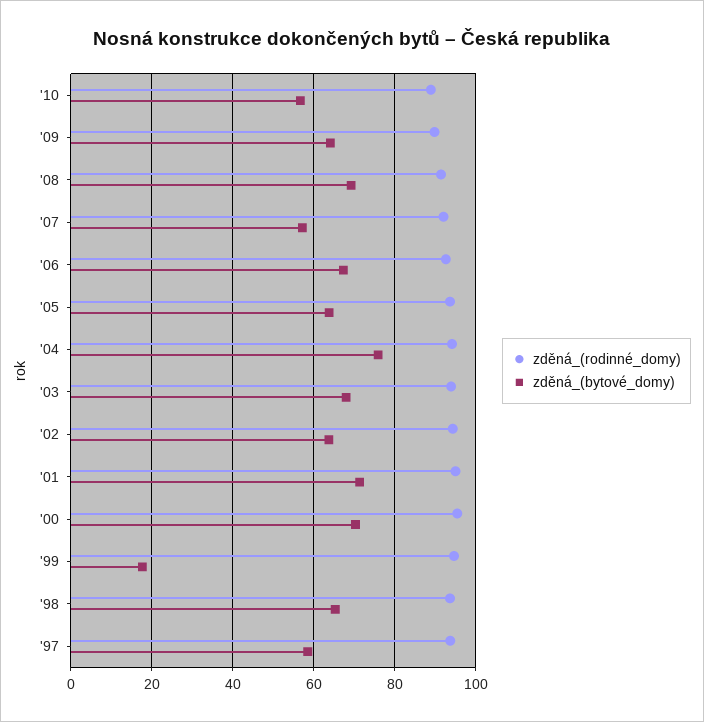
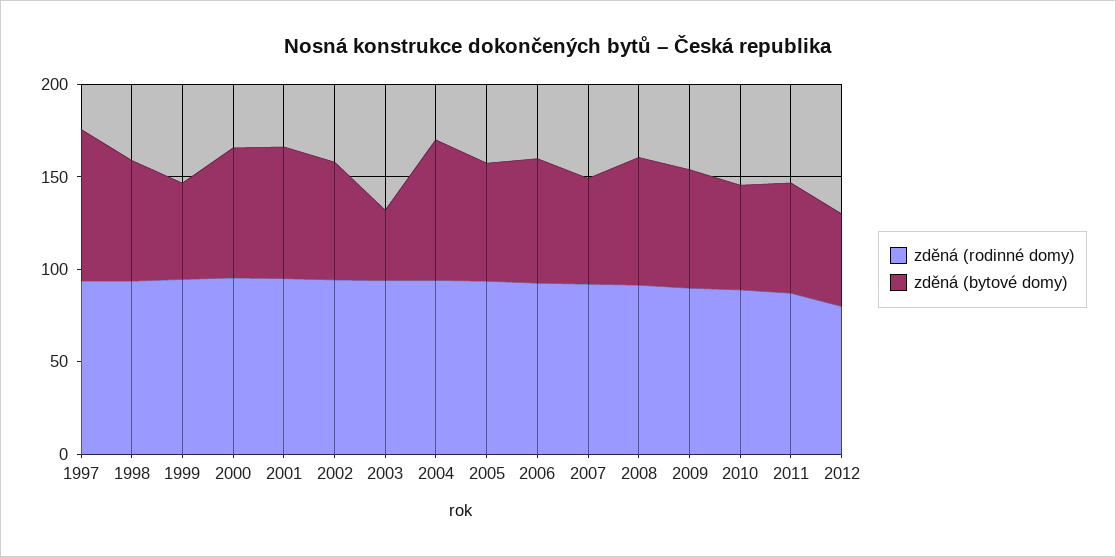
zděná_(bytové_domy), '03: 68 -> 40
zděná_(bytové_domy), '99: 18 -> 50
zděná_(bytové_domy), '97: 58 -> 80
zděná_(rodinné_domy), 2011: none -> 90
zděná_(bytové_domy), 2011: none -> 60
zděná_(rodinné_domy), 2012: none -> 80
zděná_(bytové_domy), 2012: none -> 50

